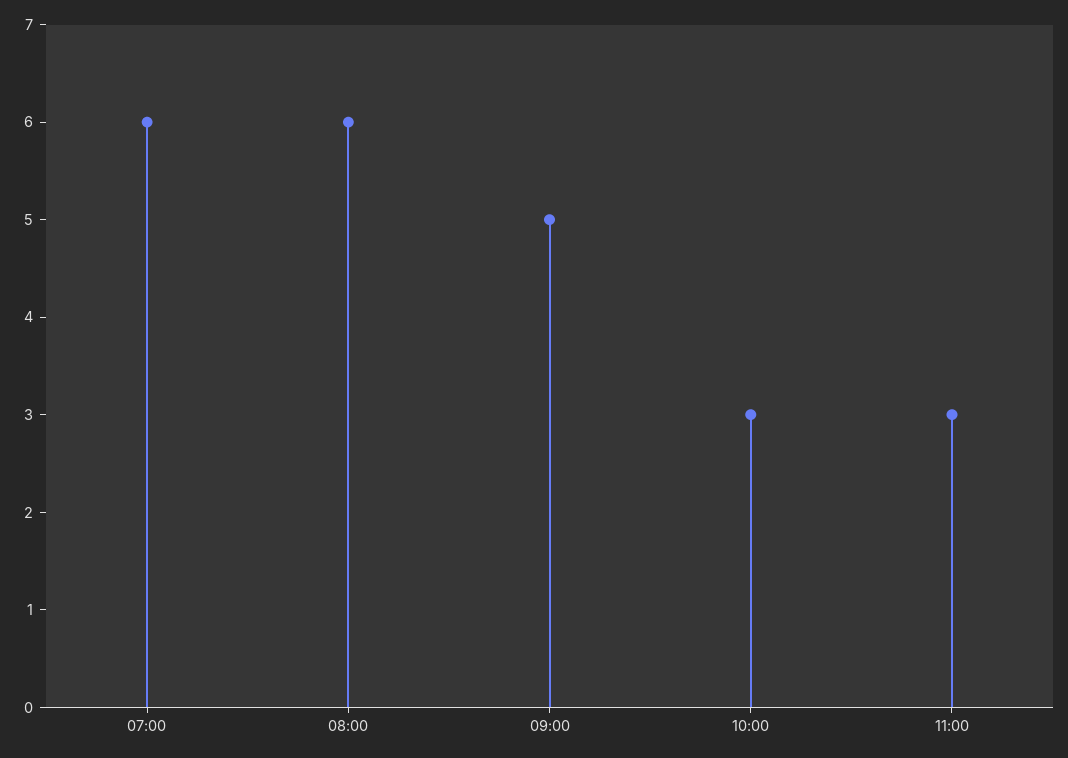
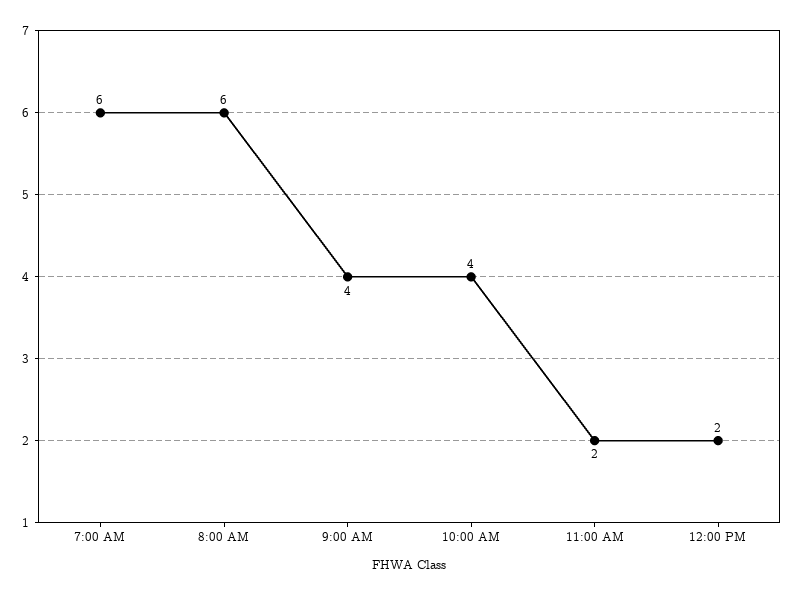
09:00: 5 -> 4
10:00: 3 -> 4
11:00: 3 -> 2
12:00 PM: none -> 2

